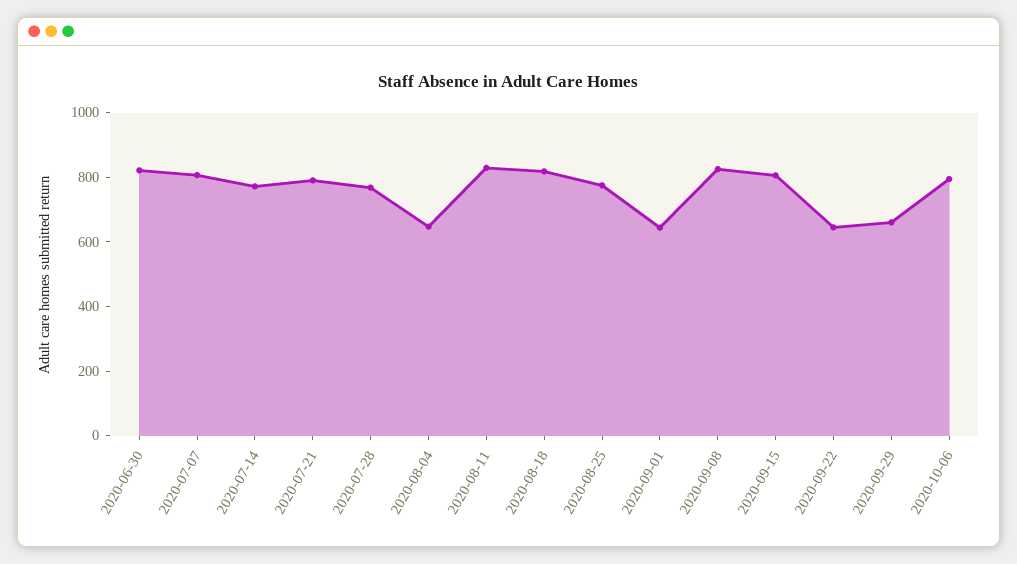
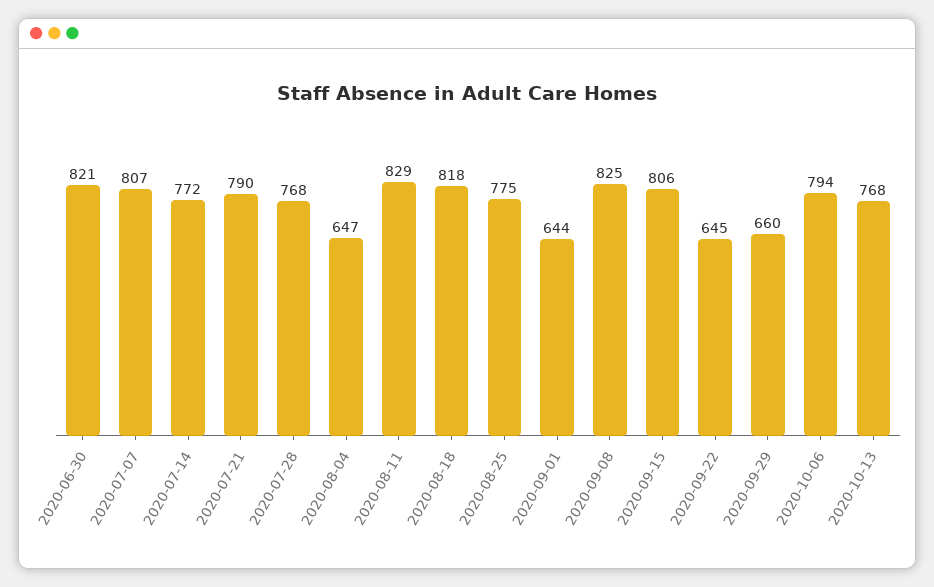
2020-10-13: none -> 768

